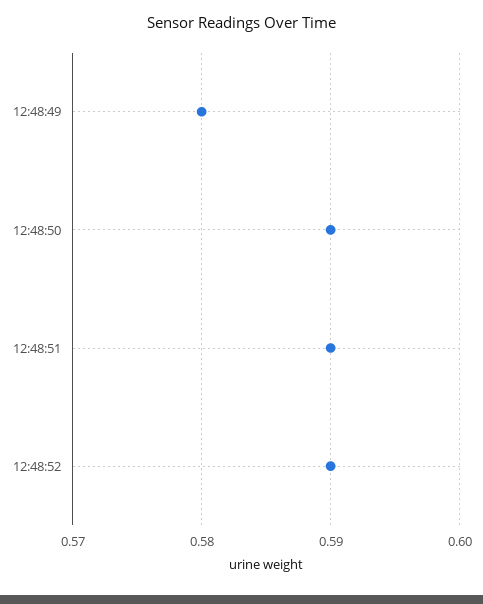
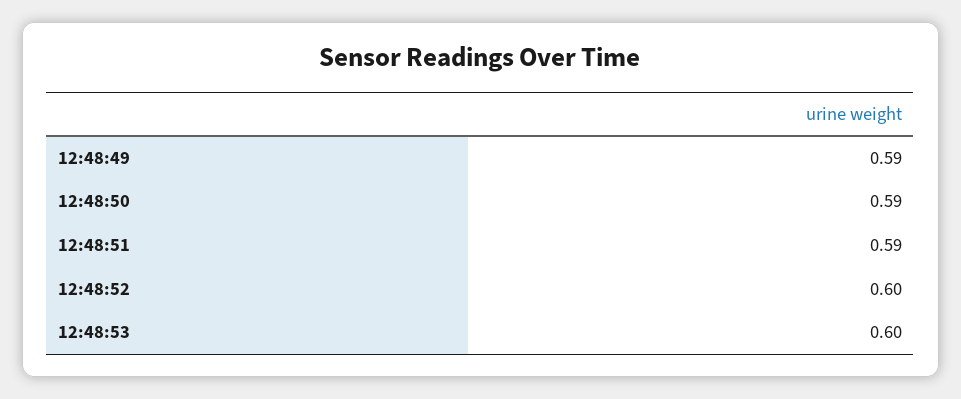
12:48:49: 0.58 -> 0.59
12:48:52: 0.59 -> 0.6
12:48:53: none -> 0.6

